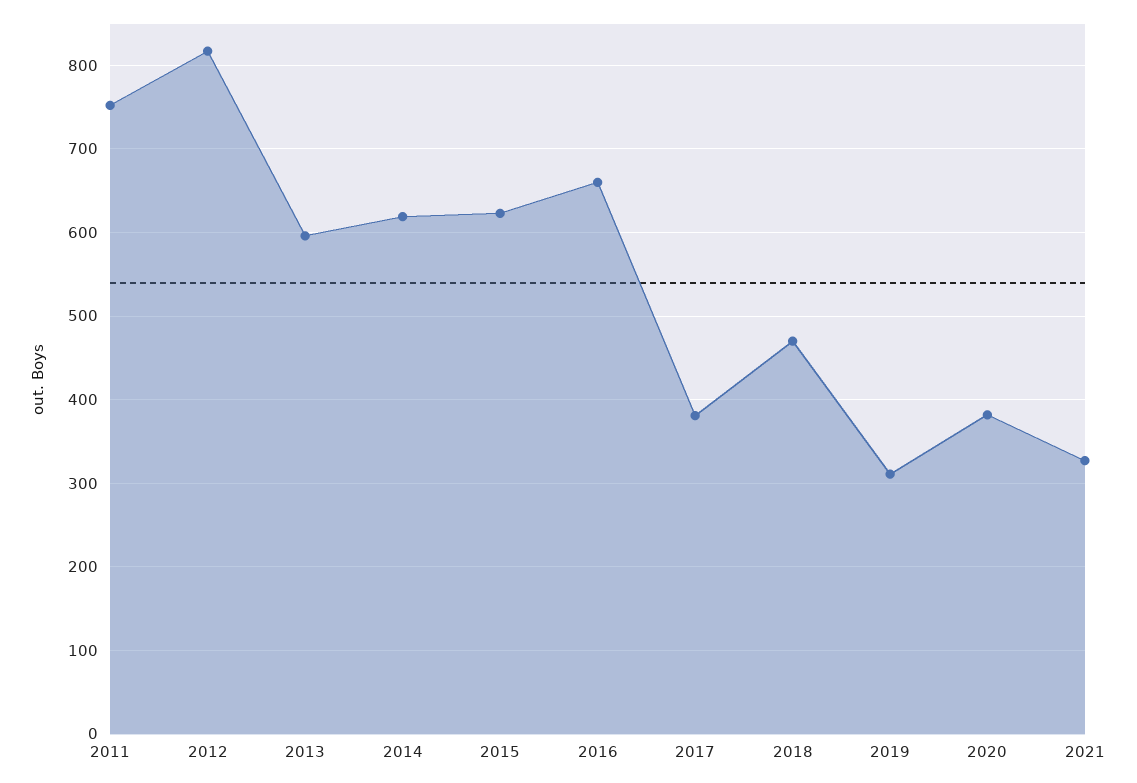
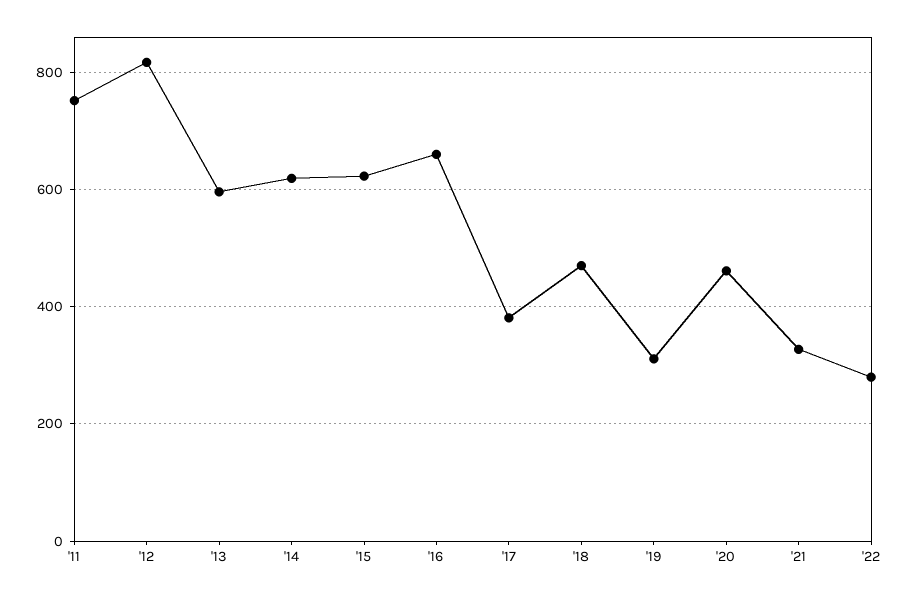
2020: 380 -> 460
'22: none -> 280

